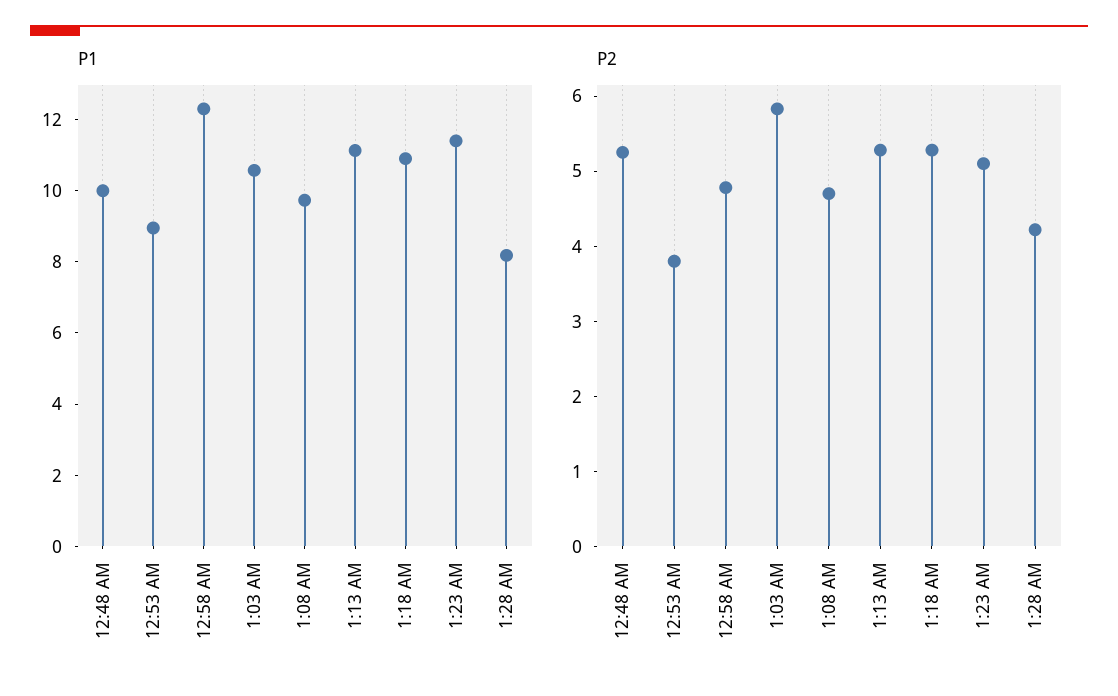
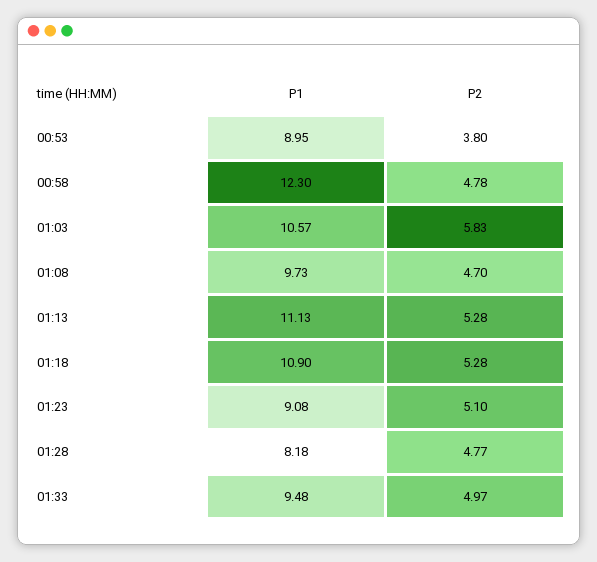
P1, 12:48 AM: 10 -> none
P1, 1:23 AM: 11.5 -> 9.08
P2, 12:48 AM: 5.2 -> none
P2, 1:28 AM: 4.2 -> 4.77
P1, 01:33: none -> 9.48
P2, 01:33: none -> 4.97

